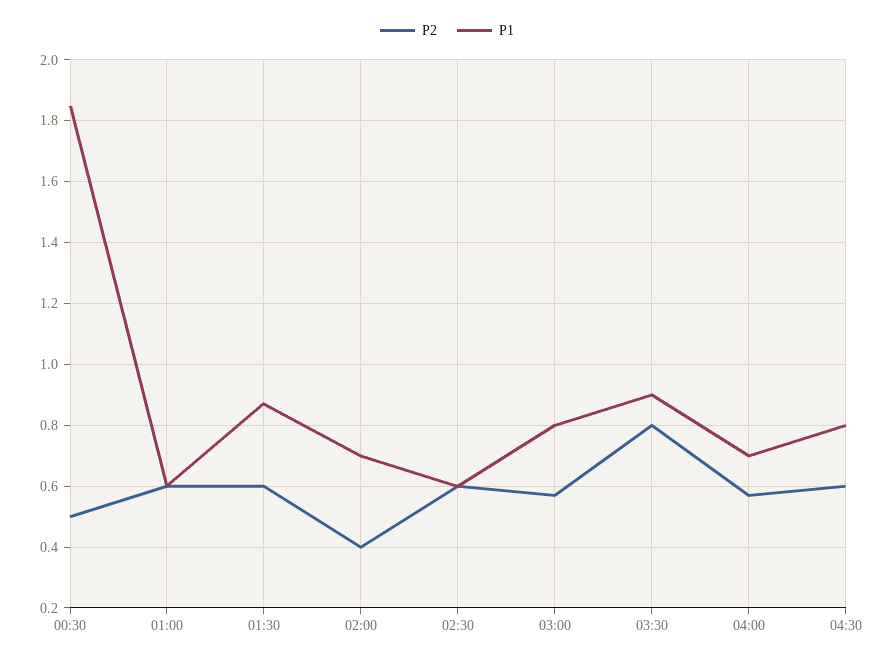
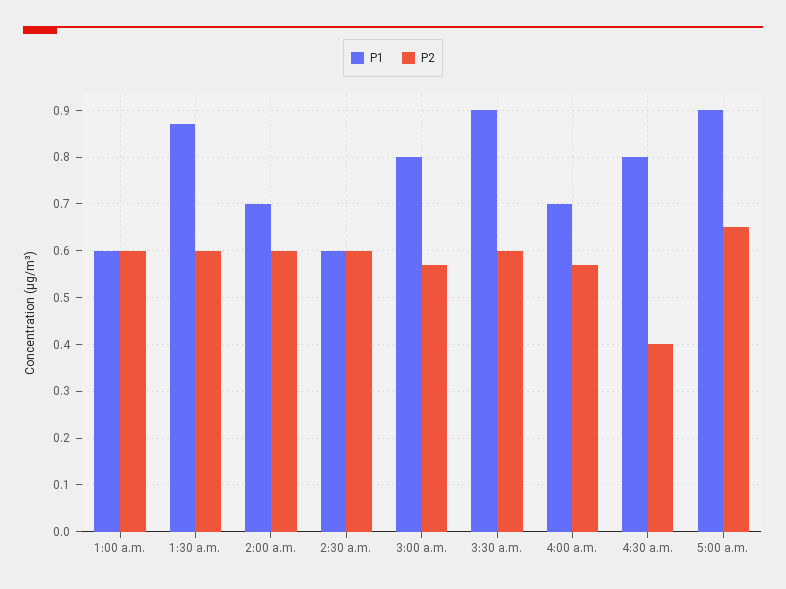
P2, 00:30: 0.5 -> none
P1, 00:30: 1.85 -> none
P2, 02:00: 0.4 -> 0.6
P2, 03:30: 0.8 -> 0.6
P2, 04:30: 0.6 -> 0.4
P1, 5:00 a.m.: none -> 0.9
P2, 5:00 a.m.: none -> 0.65

